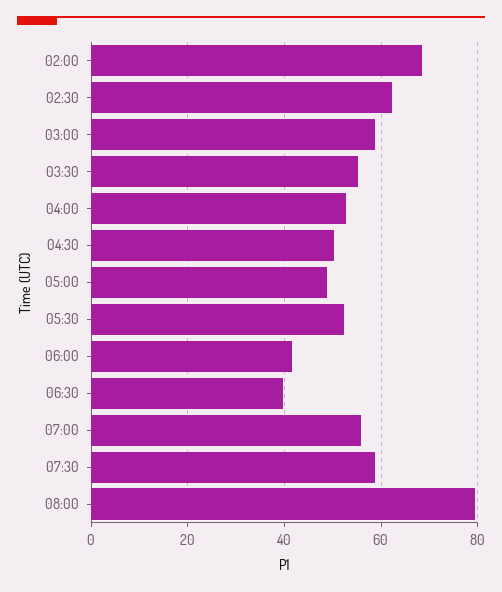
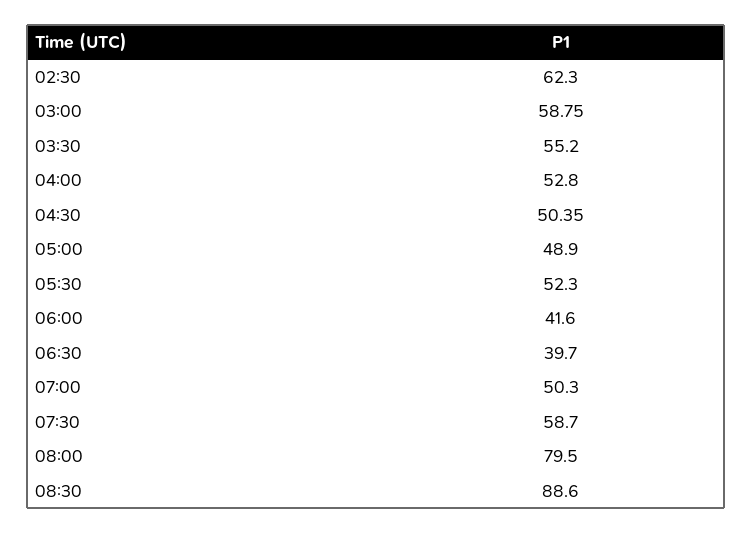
02:00: 68 -> none
07:00: 56 -> 50.3
08:30: none -> 88.6

